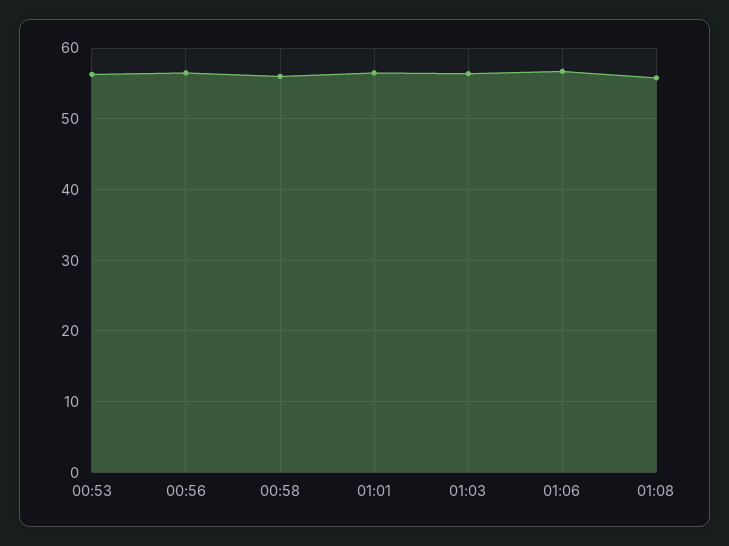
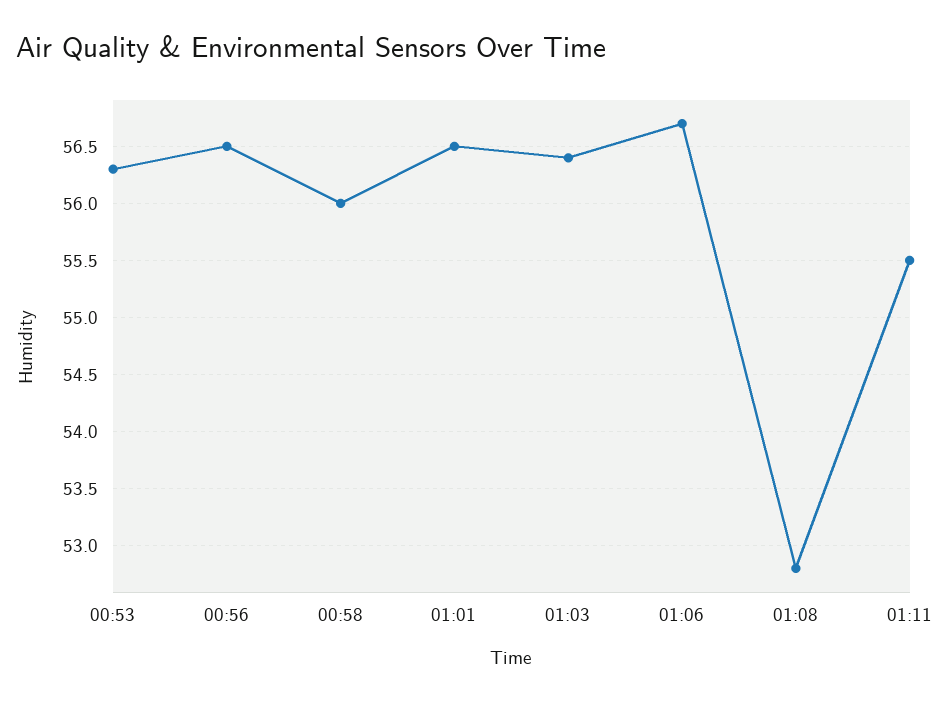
01:08: 56 -> 52.8
01:11: none -> 55.5

